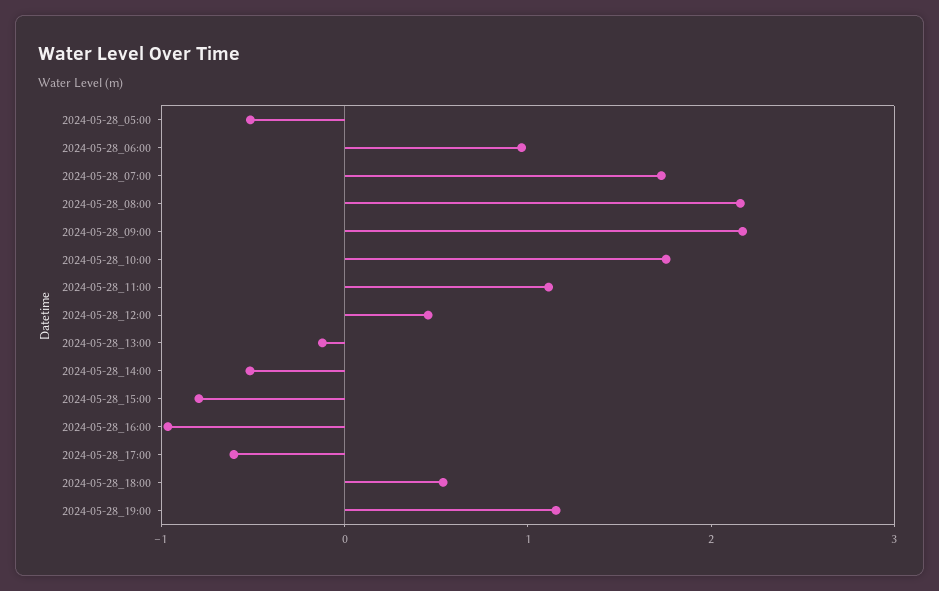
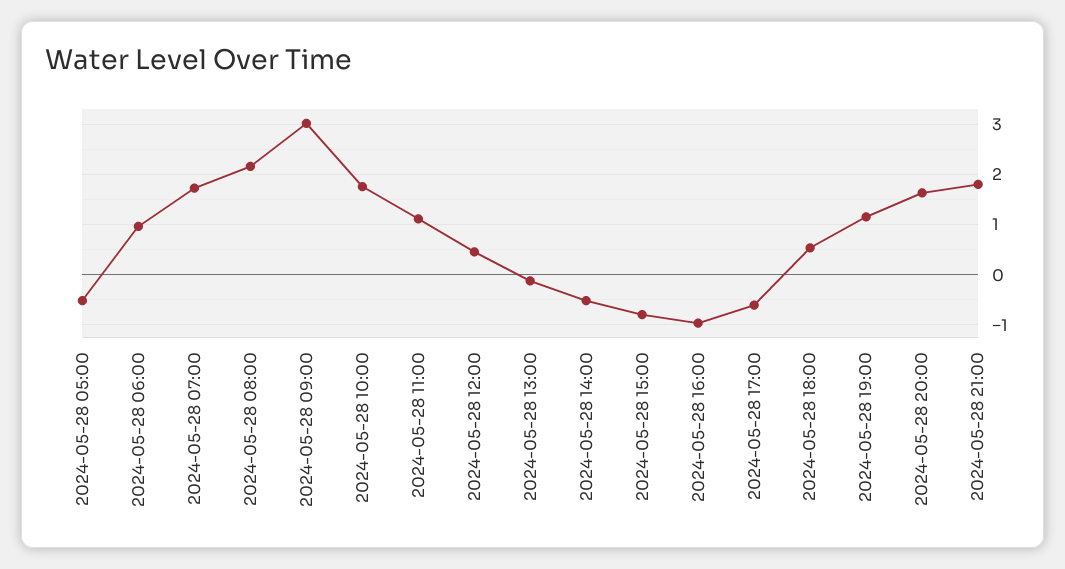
2024-05-28_09:00: 2.2 -> 3
2024-05-28 20:00: none -> 1.6
2024-05-28 21:00: none -> 1.8

